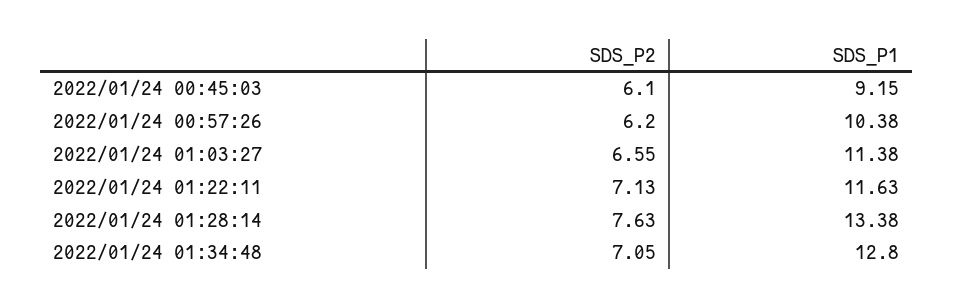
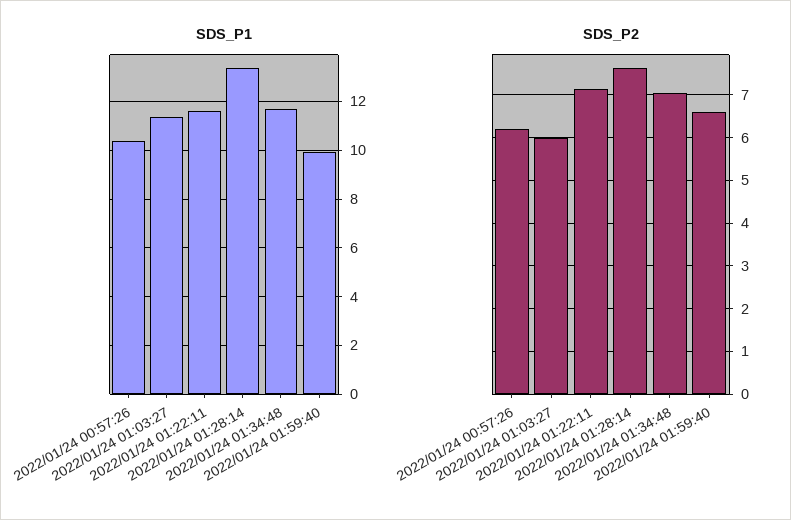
SDS_P2, 2022/01/24 00:45:03: 6.1 -> none
SDS_P1, 2022/01/24 00:45:03: 9.15 -> none
SDS_P2, 2022/01/24 01:03:27: 6.55 -> 6
SDS_P1, 2022/01/24 01:34:48: 12.8 -> 11.75
SDS_P1, 2022/01/24 01:59:40: none -> 10
SDS_P2, 2022/01/24 01:59:40: none -> 6.6

